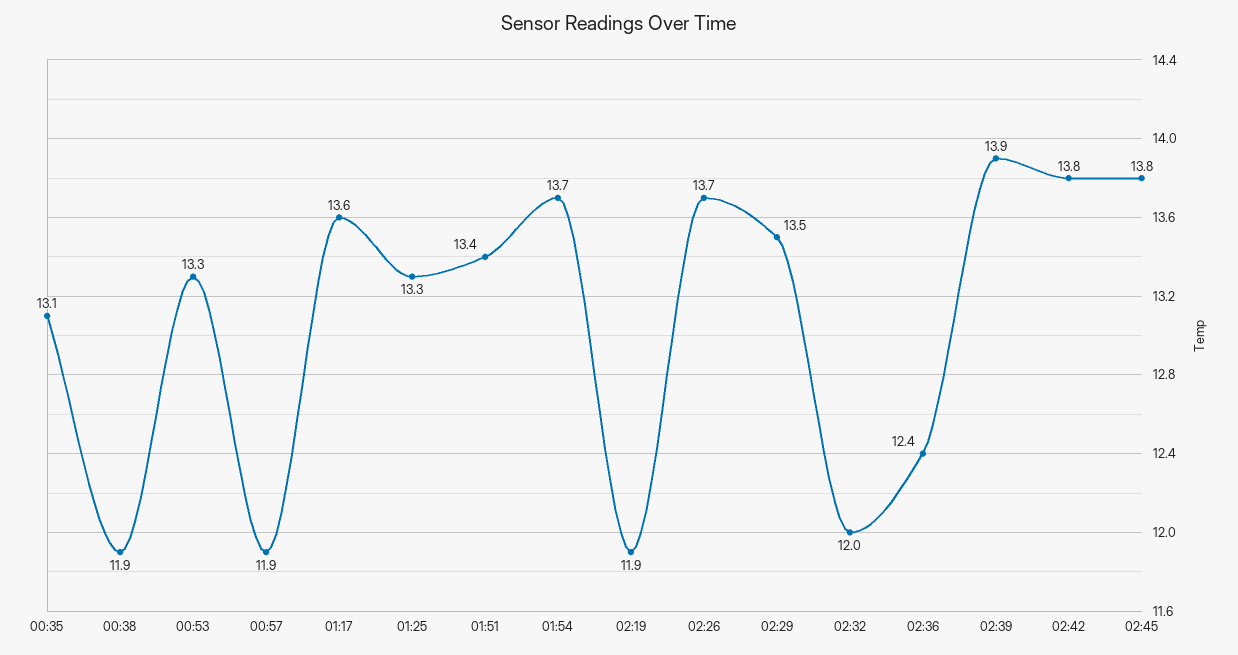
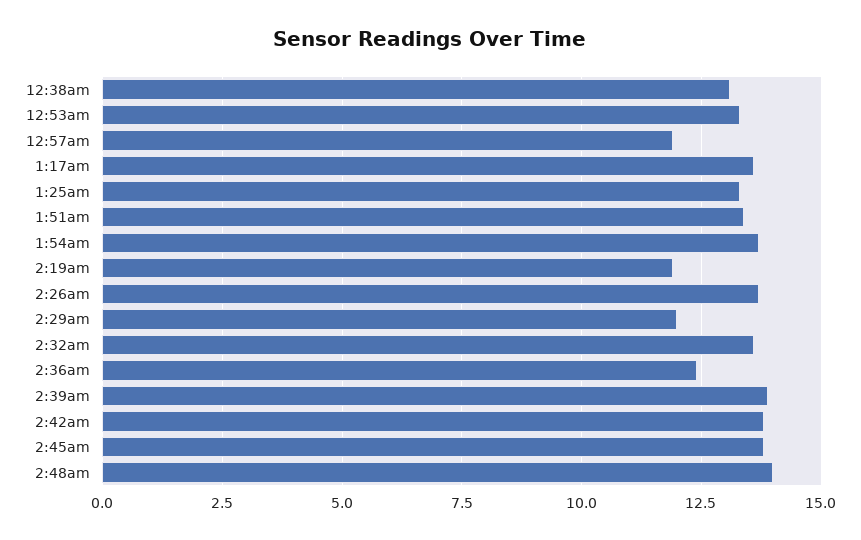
00:35: 13.1 -> none
00:38: 11.9 -> 13
02:29: 13.5 -> 12
02:32: 12 -> 13.5
2:48am: none -> 14

